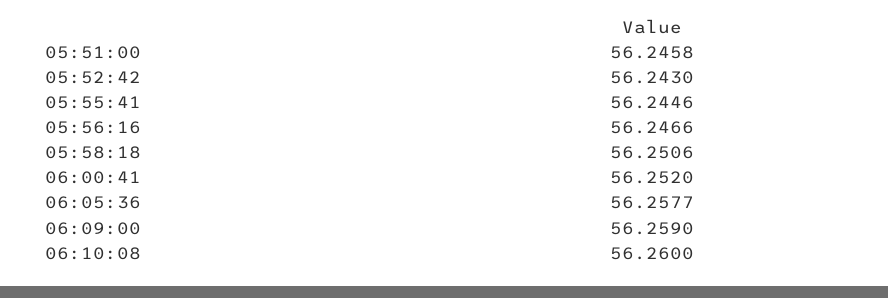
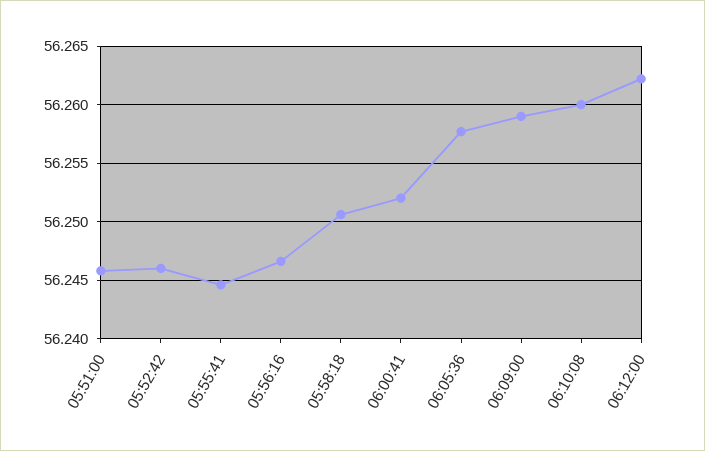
05:52:42: 56.243 -> 56.246
06:12:00: none -> 56.262

